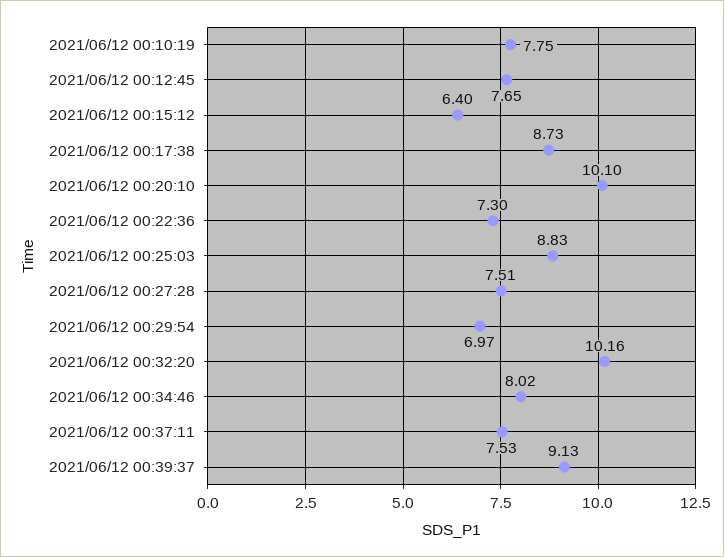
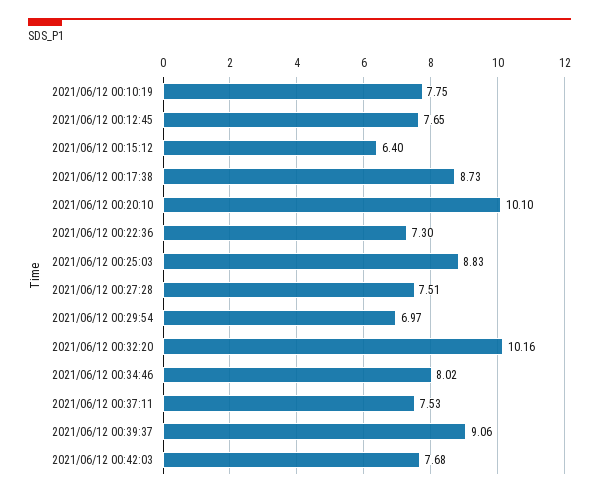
2021/06/12 00:39:37: 9.13 -> 9.06
2021/06/12 00:42:03: none -> 7.68

